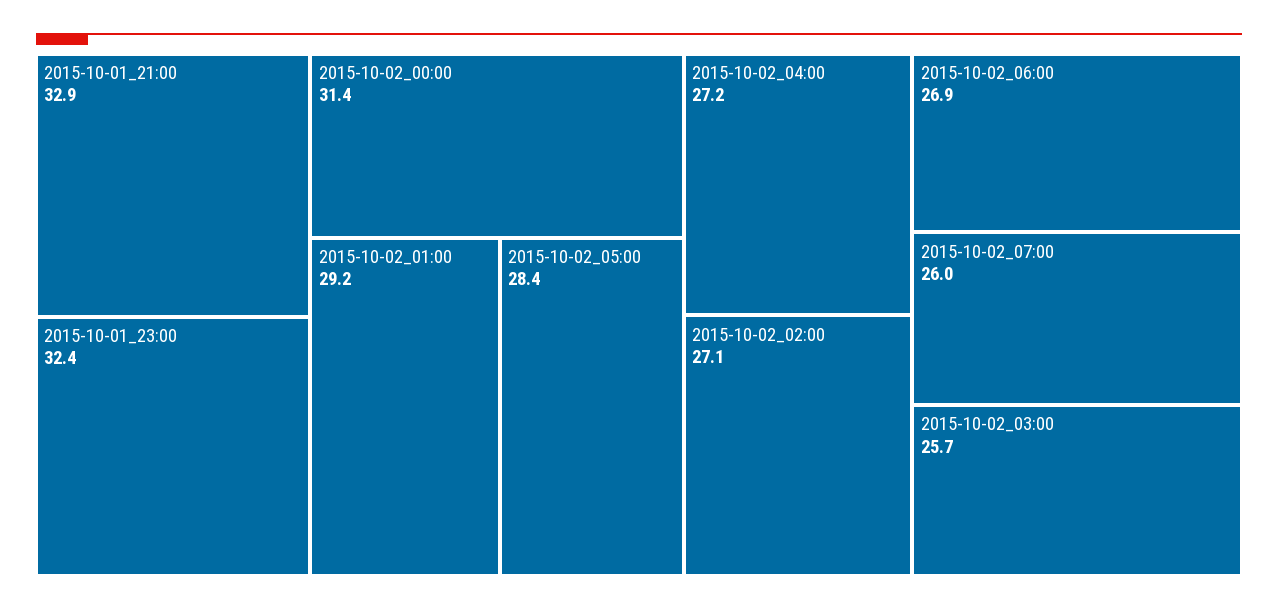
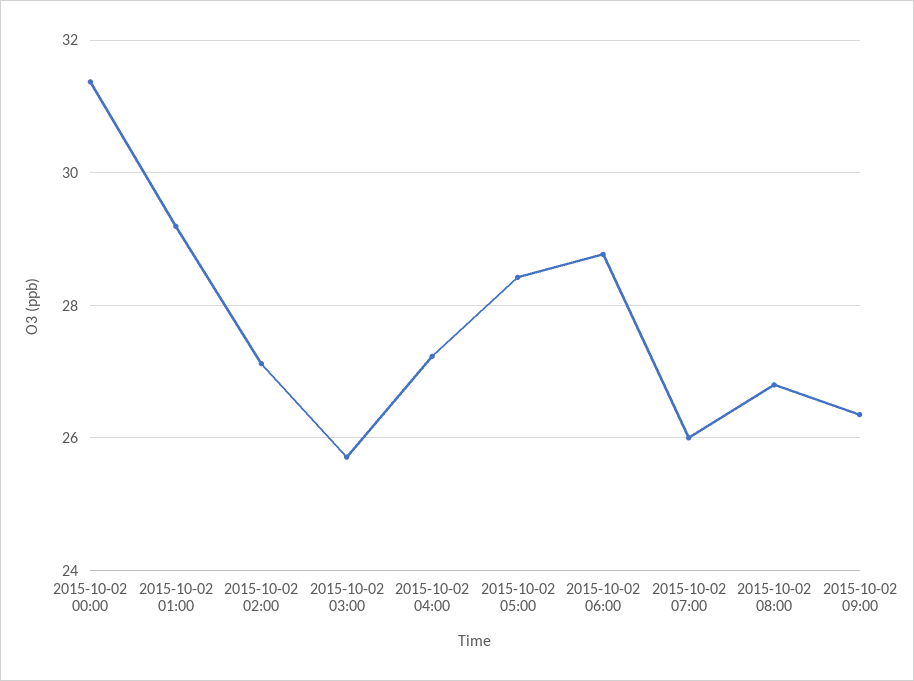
2015-10-01_21:00: 32.9 -> none
2015-10-01_23:00: 32.4 -> none
2015-10-02_06:00: 26.9 -> 28.8
2015-10-02 08:00: none -> 26.8
2015-10-02 09:00: none -> 26.4

